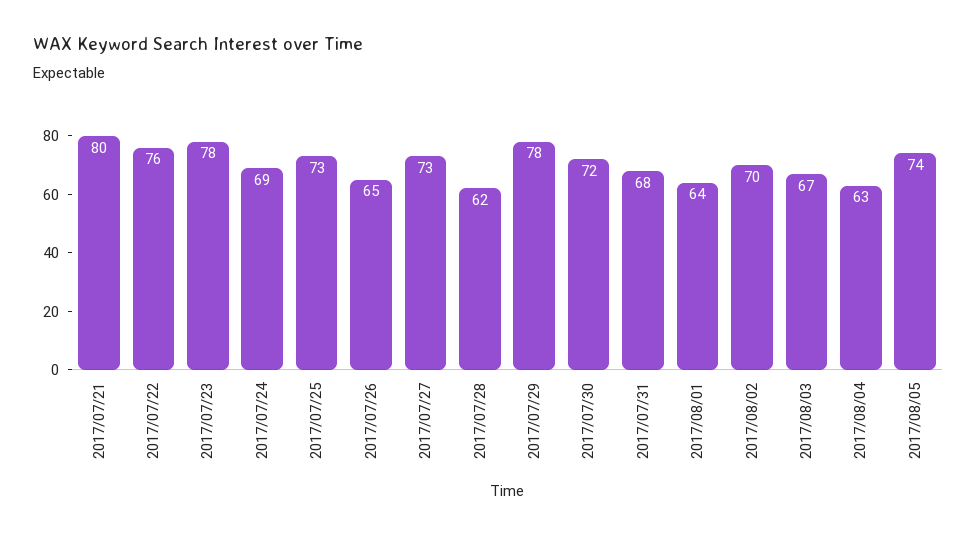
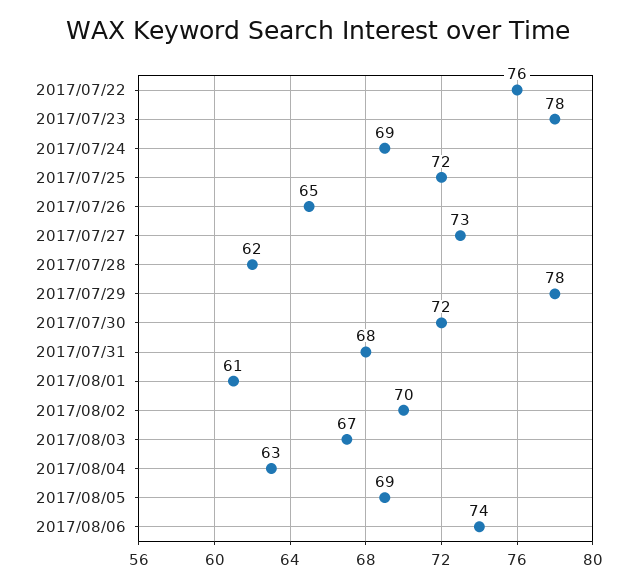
2017/07/21: 80 -> none
2017/07/25: 73 -> 72
2017/08/01: 64 -> 61
2017/08/05: 74 -> 69
2017/08/06: none -> 74

